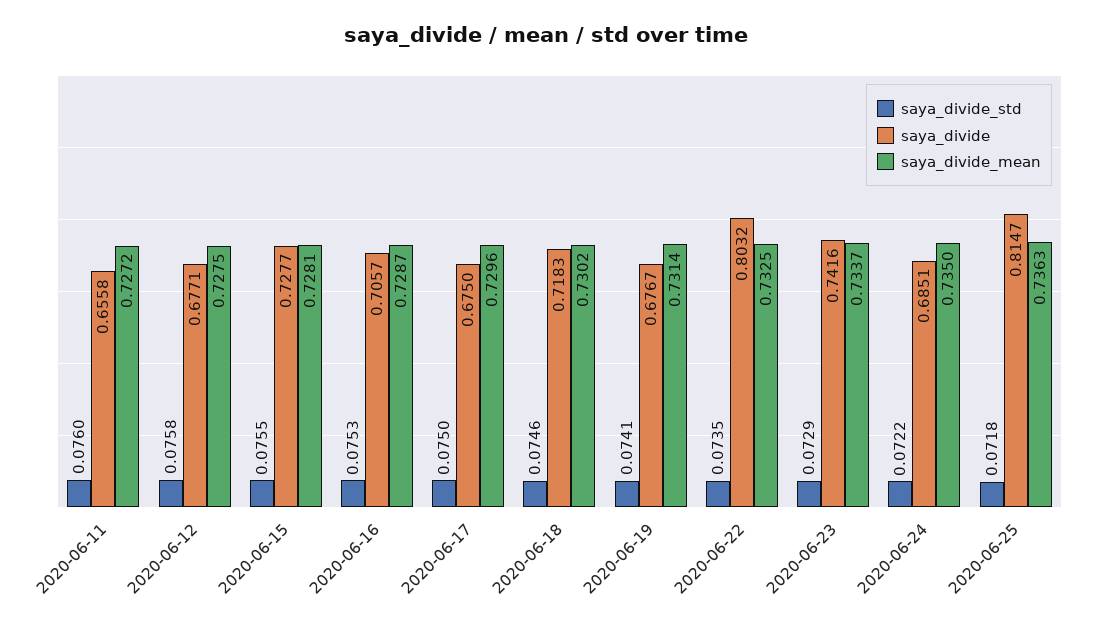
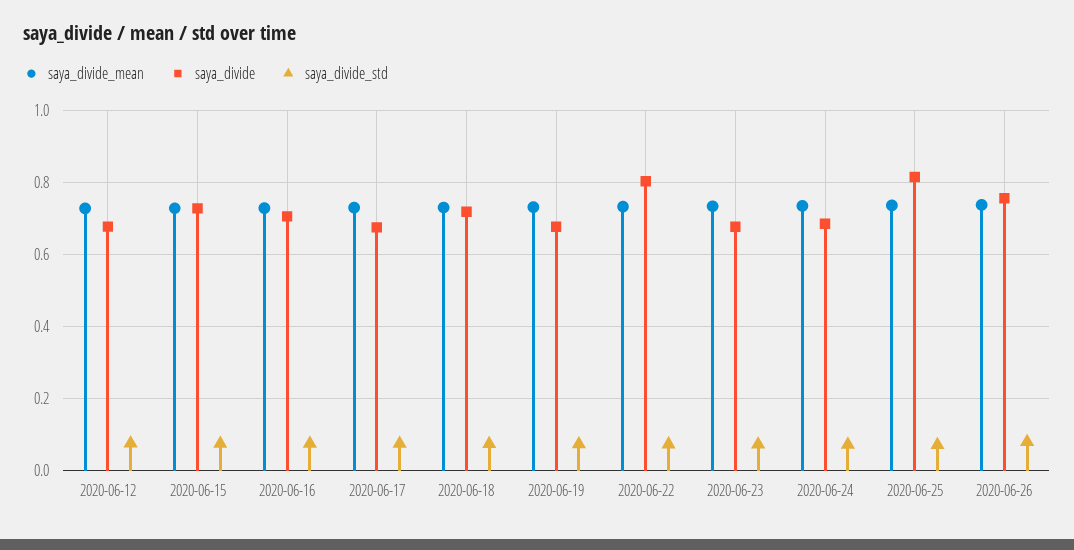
saya_divide_std, 2020-06-11: 0.076 -> none
saya_divide, 2020-06-11: 0.6558 -> none
saya_divide_mean, 2020-06-11: 0.7272 -> none
saya_divide, 2020-06-23: 0.7416 -> 0.68
saya_divide_mean, 2020-06-26: none -> 0.74
saya_divide, 2020-06-26: none -> 0.76
saya_divide_std, 2020-06-26: none -> 0.08

